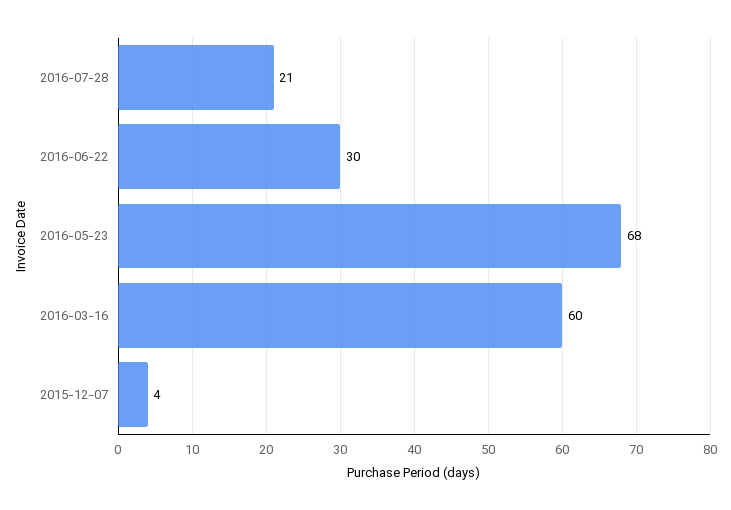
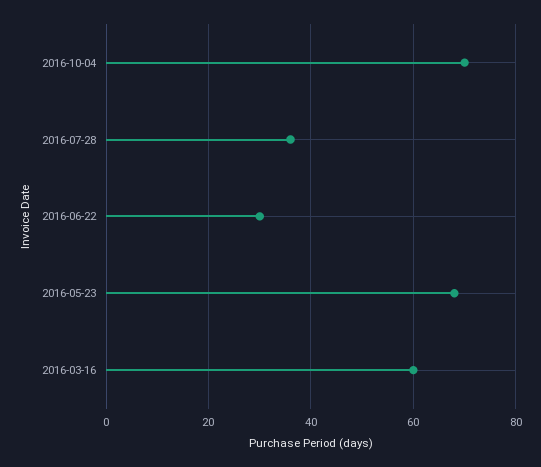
2016-07-28: 21 -> 35
2015-12-07: 4 -> none
2016-10-04: none -> 70

